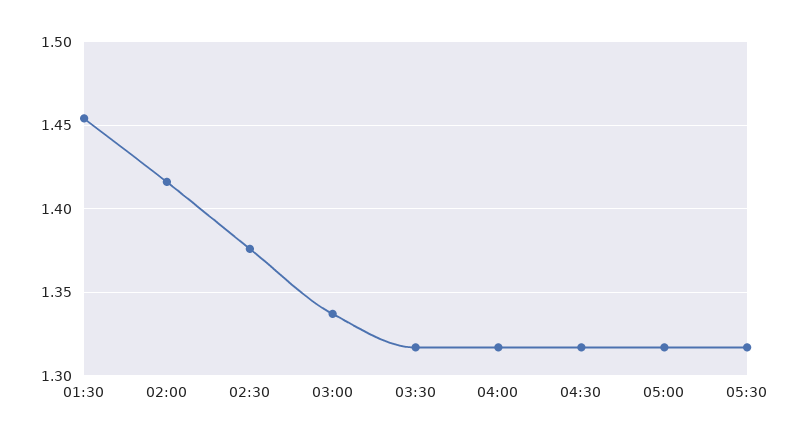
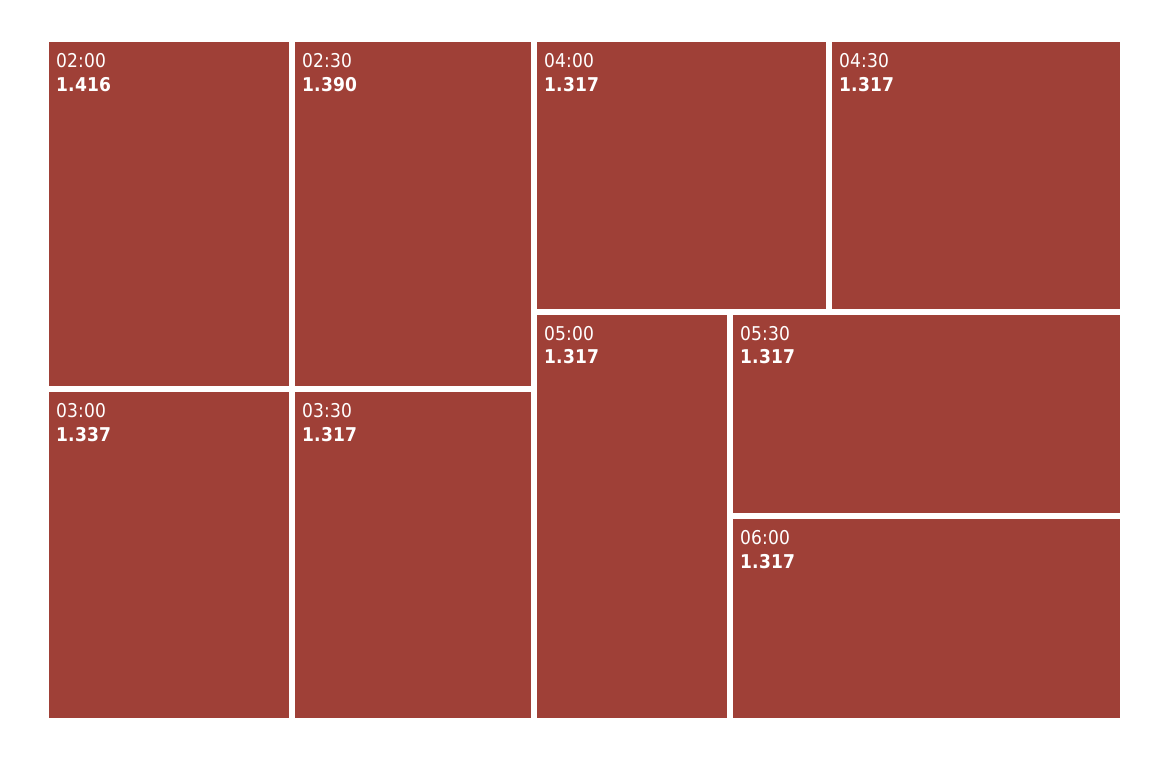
01:30: 1.455 -> none
02:30: 1.375 -> 1.39
06:00: none -> 1.317

